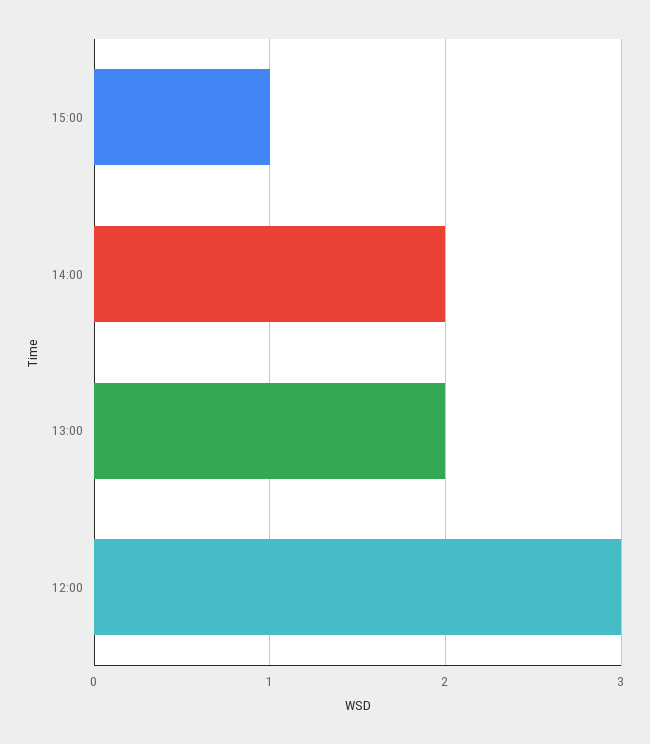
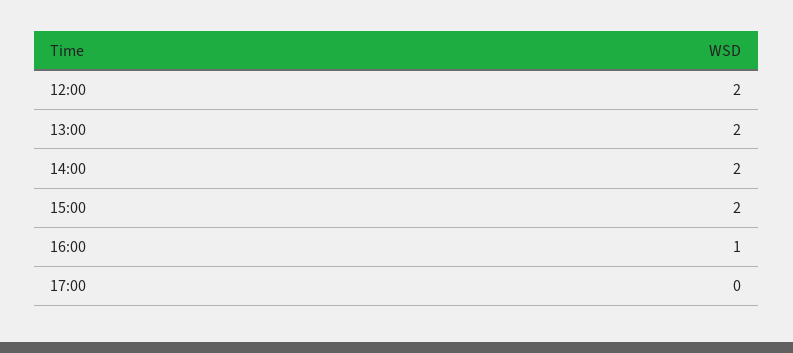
15:00: 1 -> 2
12:00: 3 -> 2
16:00: none -> 1
17:00: none -> 0

